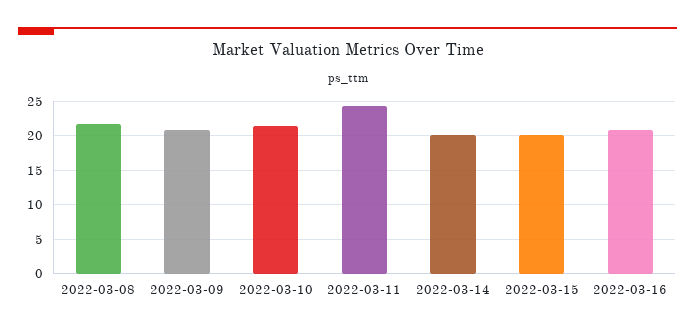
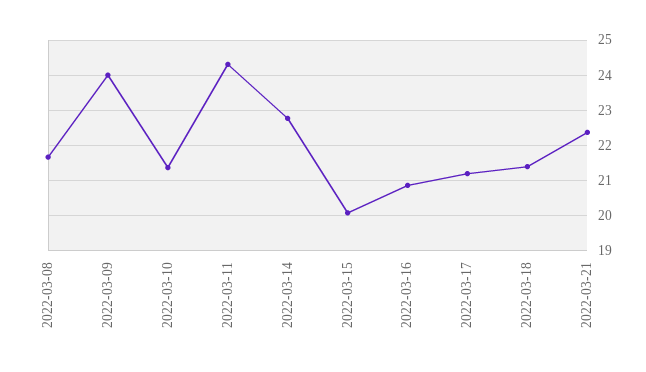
2022-03-09: 21 -> 24
2022-03-14: 20 -> 22.8
2022-03-17: none -> 21.2
2022-03-18: none -> 21.4
2022-03-21: none -> 22.4

